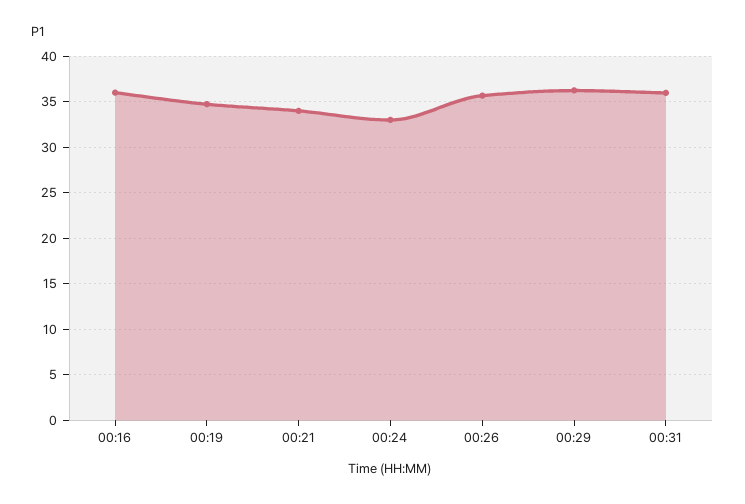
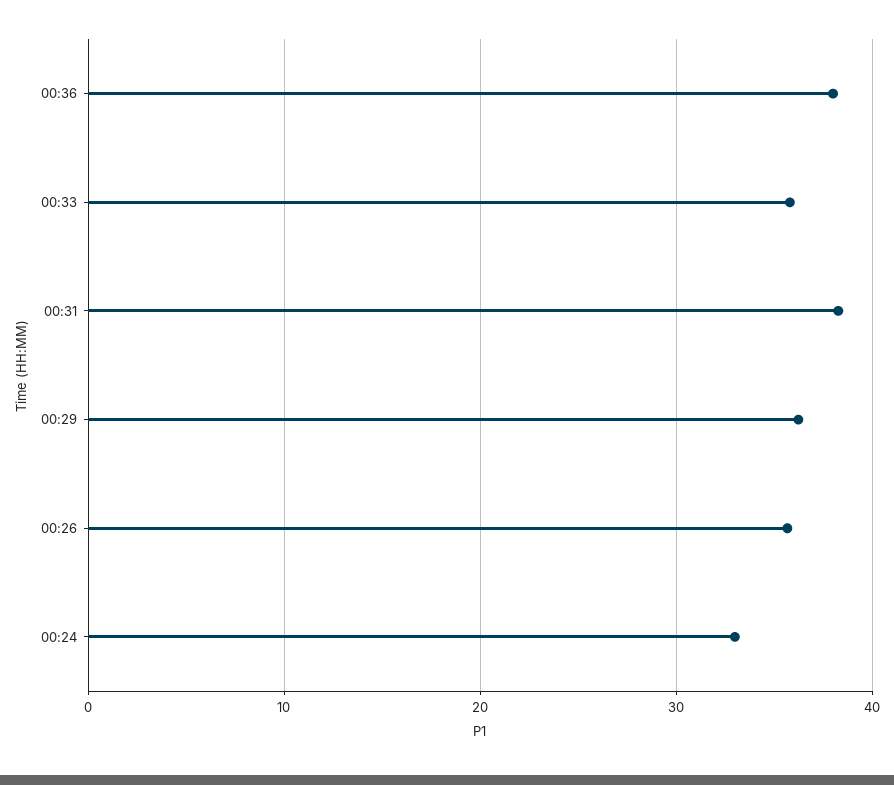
00:16: 36 -> none
00:19: 35 -> none
00:21: 34 -> none
00:31: 36 -> 38
00:36: none -> 38
00:33: none -> 36

